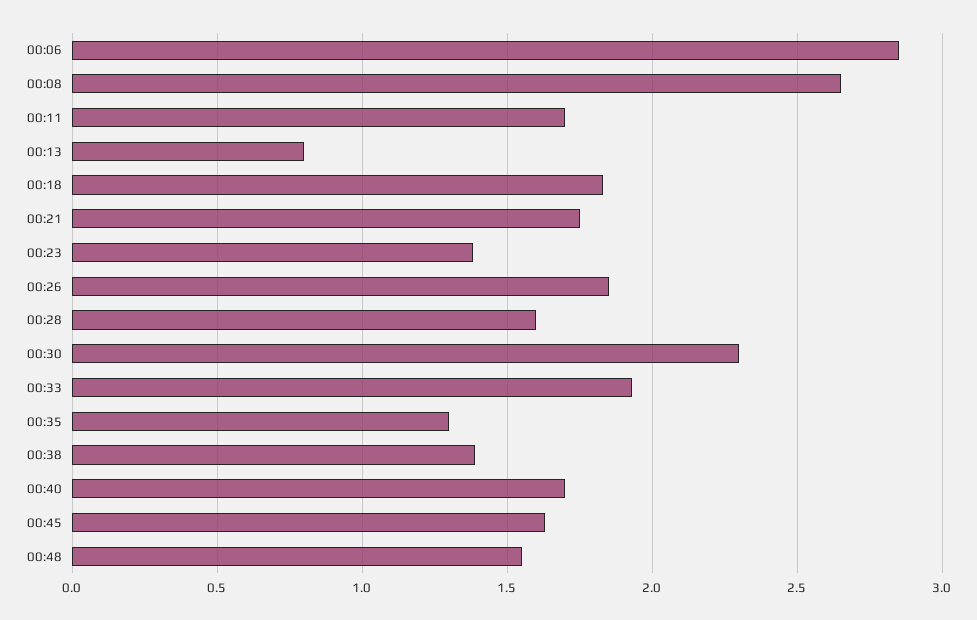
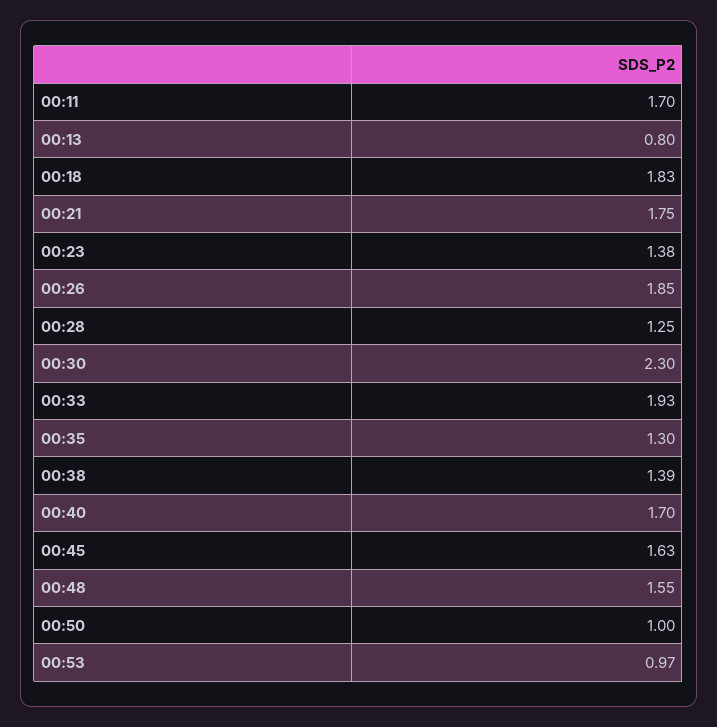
00:06: 2.85 -> none
00:08: 2.65 -> none
00:28: 1.6 -> 1.25
00:50: none -> 1
00:53: none -> 0.97

